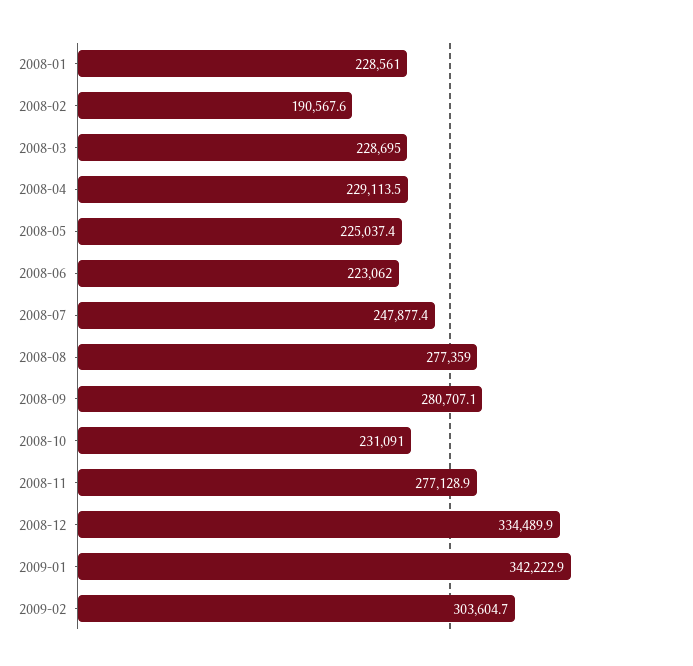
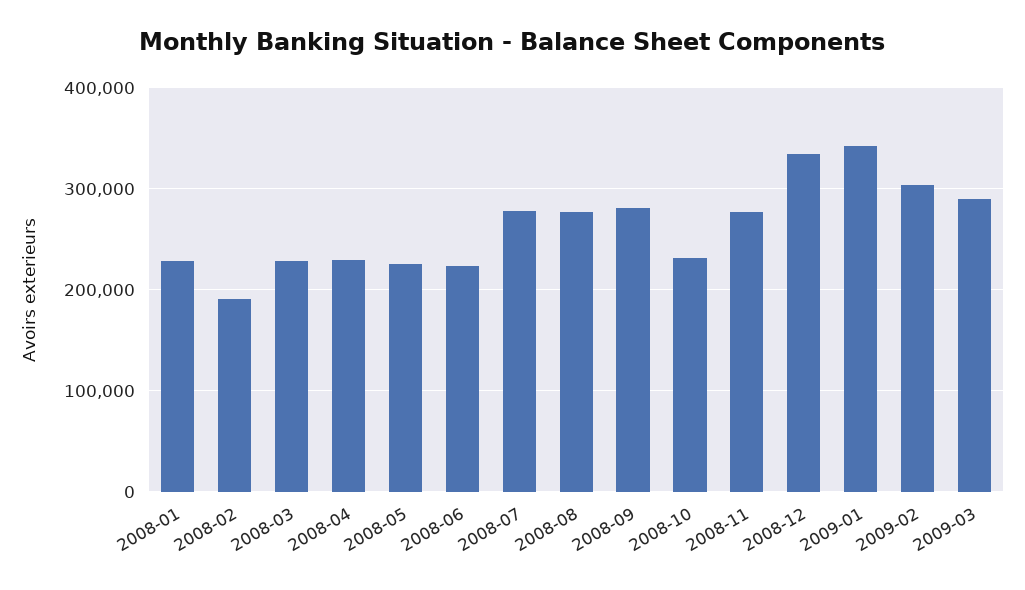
2008-07: 247877.4 -> 280000
2009-03: none -> 290000

